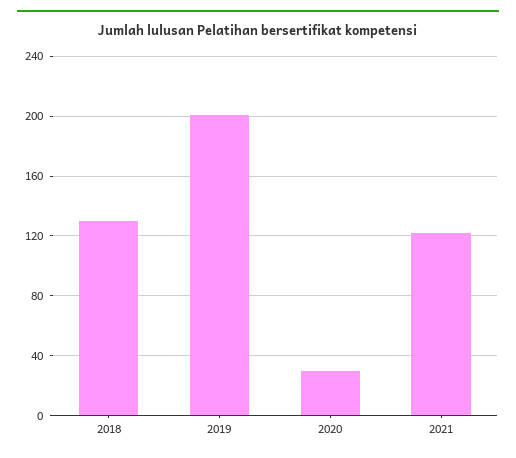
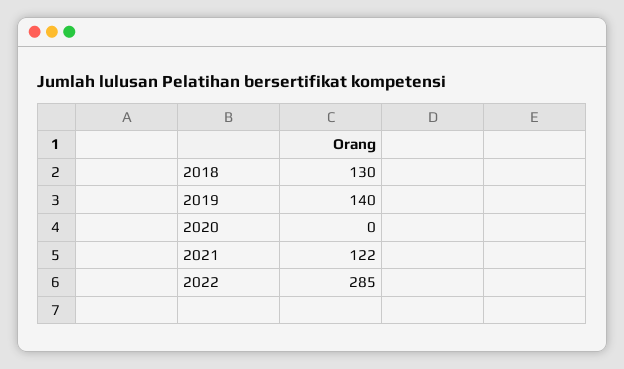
2019: 200 -> 140
2020: 30 -> 0
2022: none -> 285

